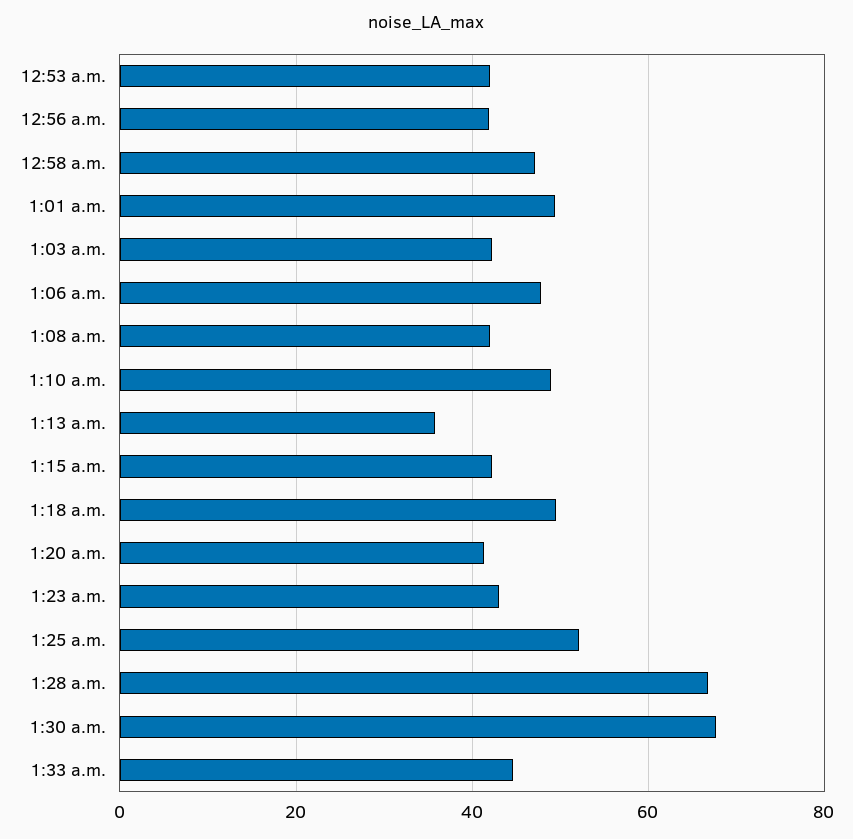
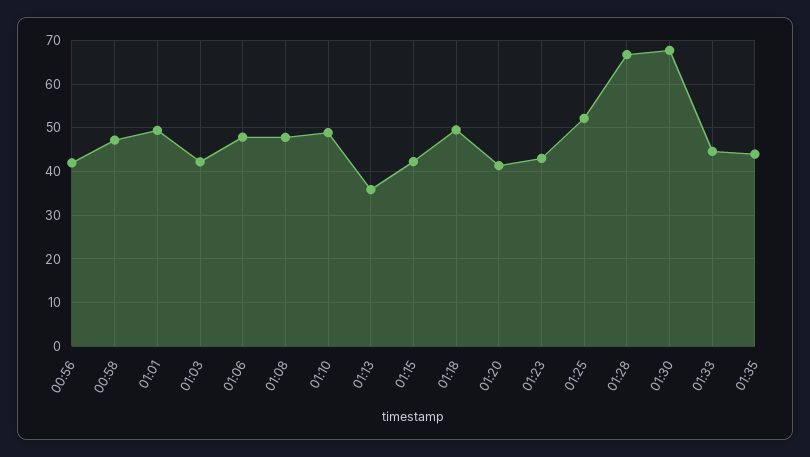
12:53 a.m.: 42 -> none
1:08 a.m.: 42 -> 48
01:35: none -> 44

